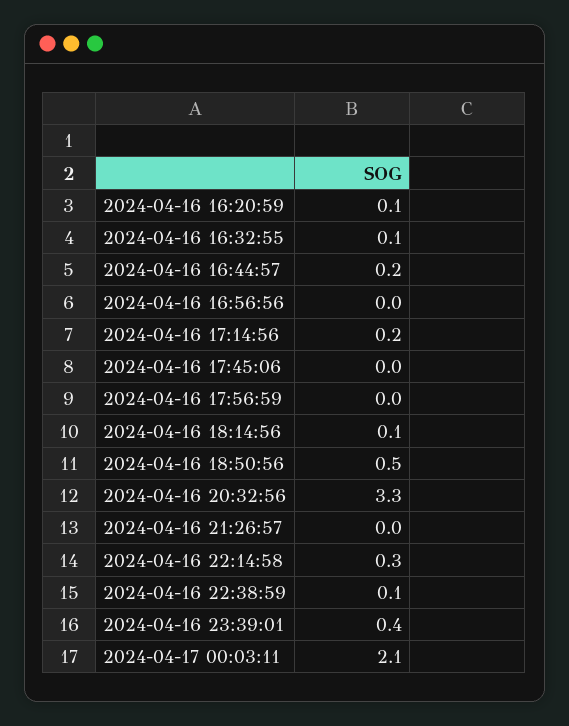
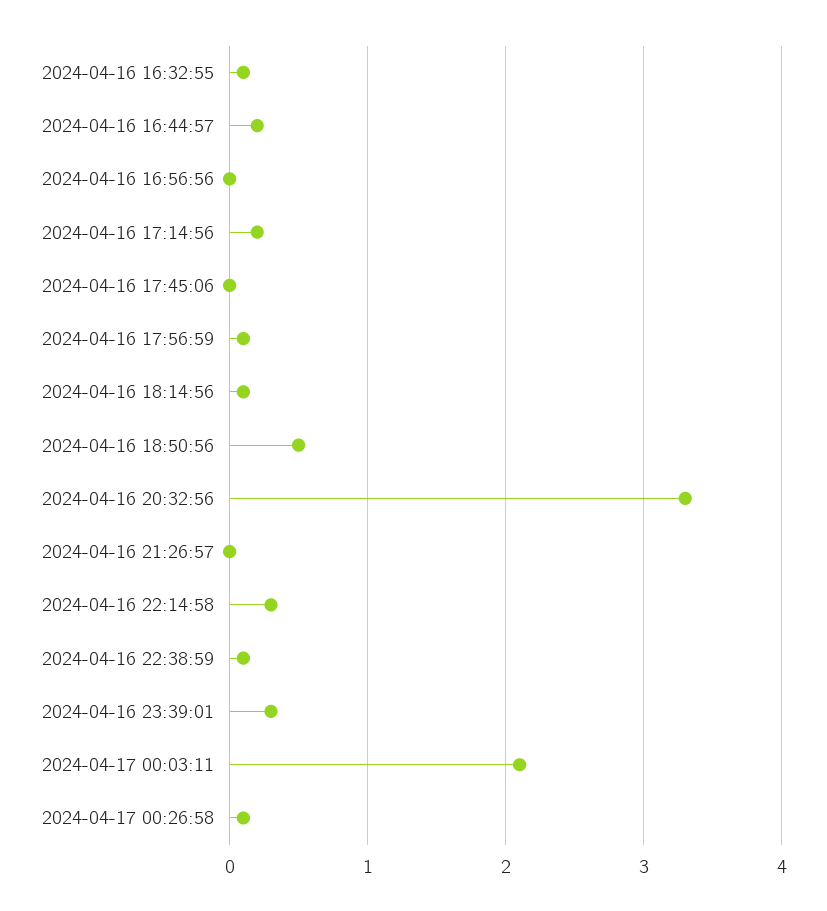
2024-04-16 16:20:59: 0.1 -> none
2024-04-16 17:56:59: 0 -> 0.1
2024-04-16 23:39:01: 0.4 -> 0.3
2024-04-17 00:26:58: none -> 0.1

